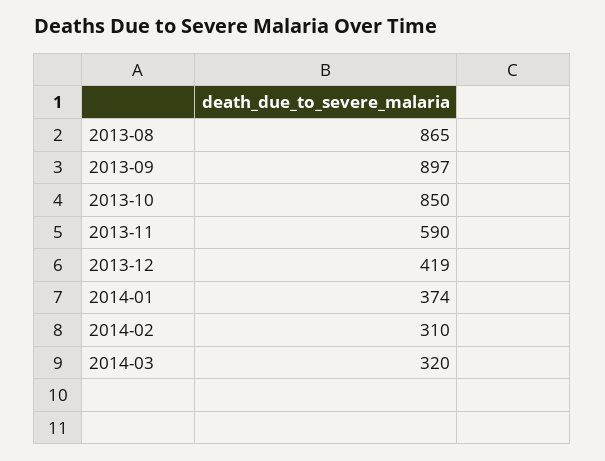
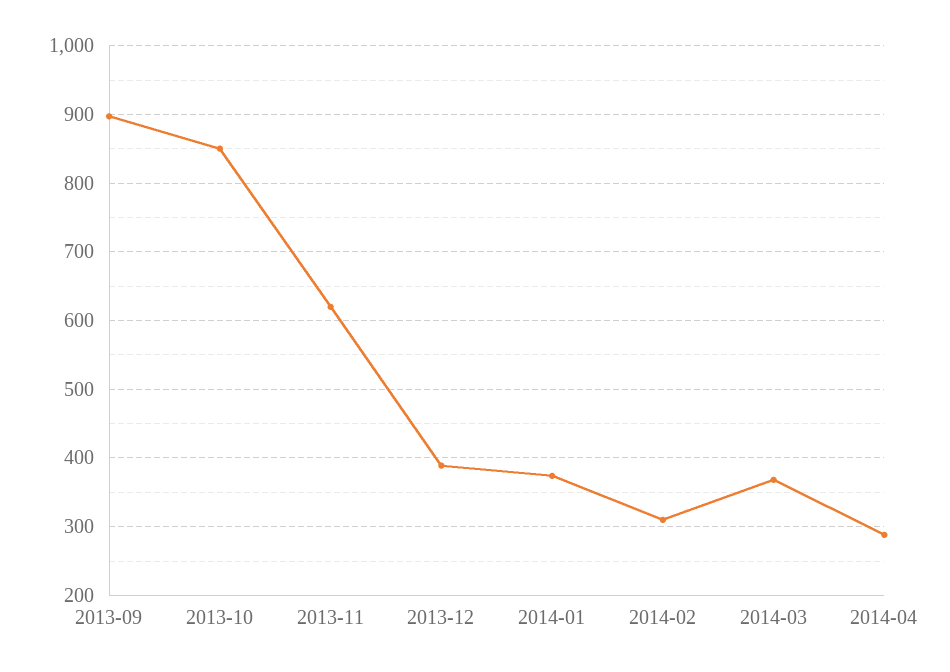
2013-08: 865 -> none
2013-11: 590 -> 620
2013-12: 419 -> 390
2014-03: 320 -> 370
2014-04: none -> 290

